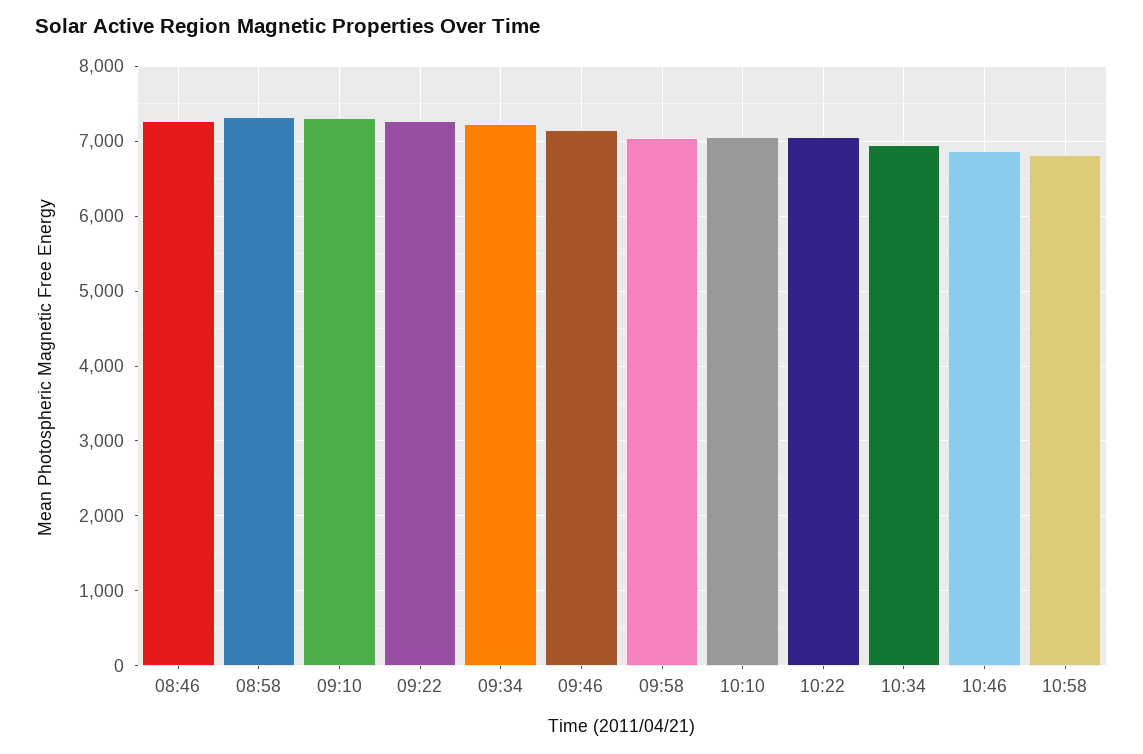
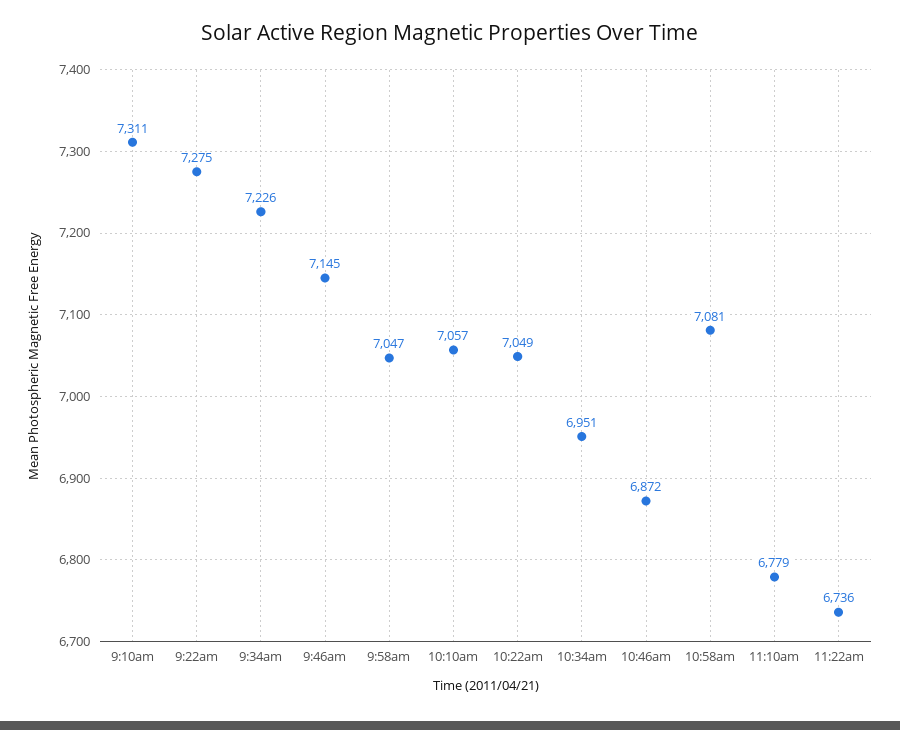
08:46: 7300 -> none
08:58: 7300 -> none
10:58: 6800 -> 7081
11:10am: none -> 6779
11:22am: none -> 6736

